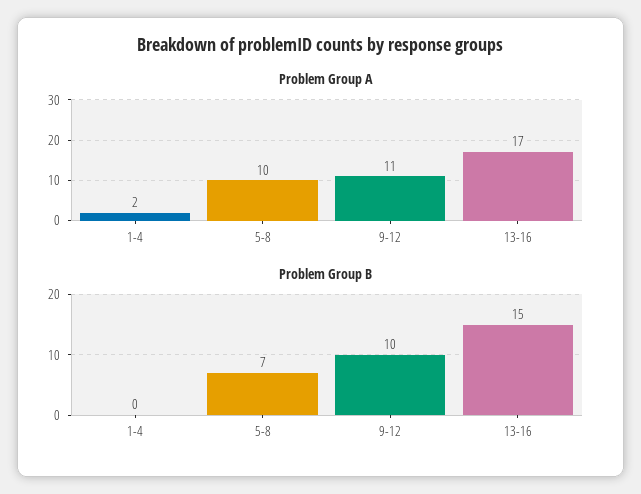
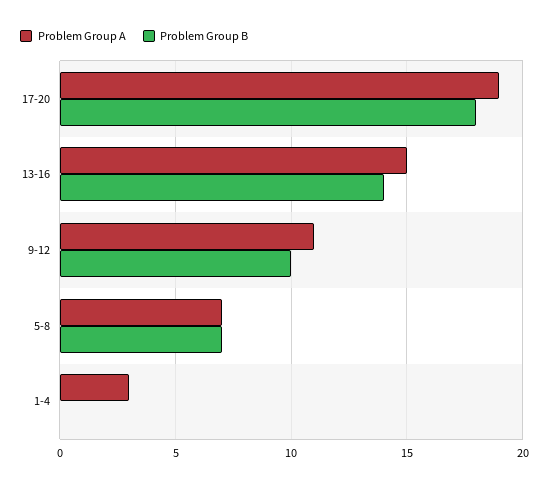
Problem Group A, 1-4: 2 -> 3
Problem Group A, 5-8: 10 -> 7
Problem Group A, 13-16: 17 -> 15
Problem Group B, 13-16: 15 -> 14
Problem Group A, 17-20: none -> 19
Problem Group B, 17-20: none -> 18

